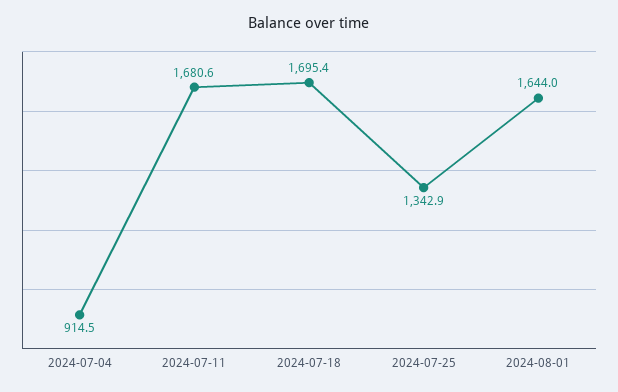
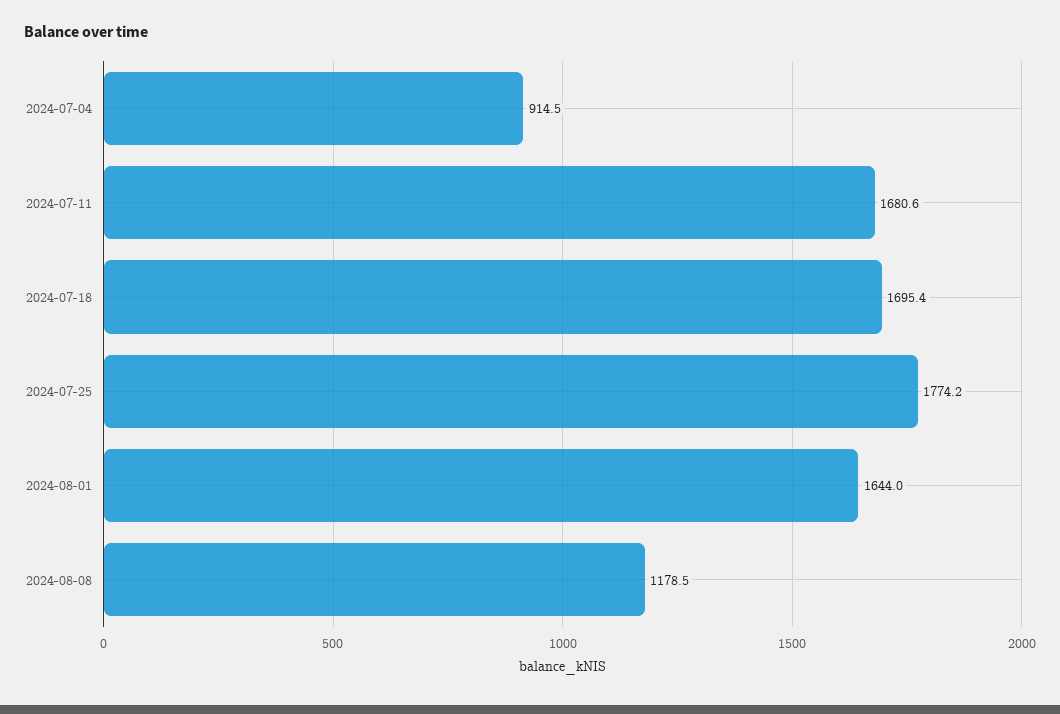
2024-07-25: 1342.9 -> 1774.2
2024-08-08: none -> 1178.5

